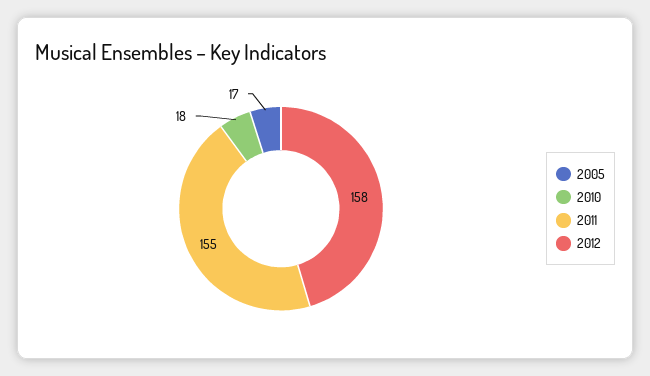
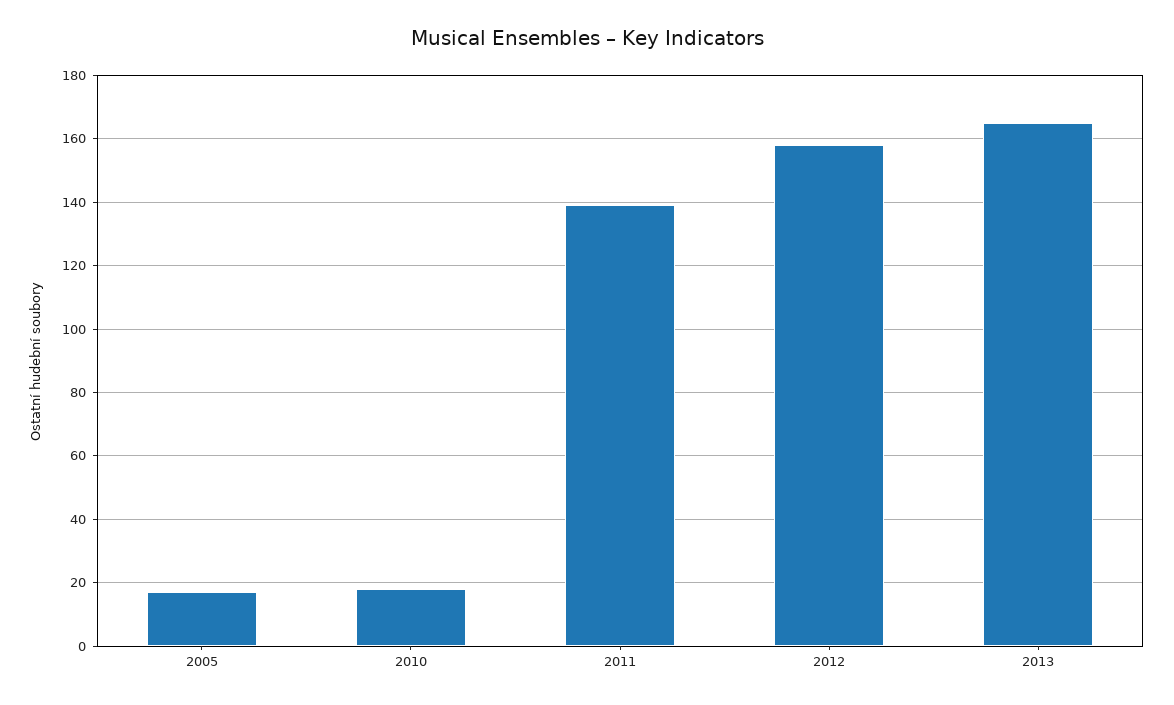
2011: 155 -> 140
2013: none -> 165

